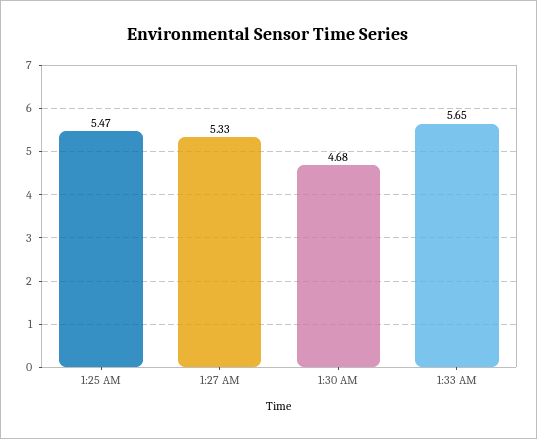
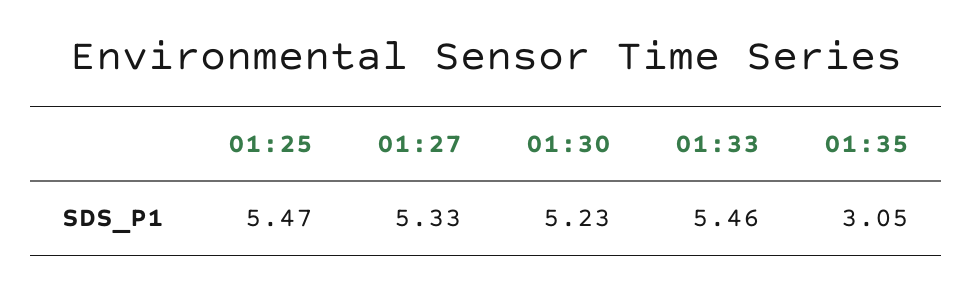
1:30 AM: 4.68 -> 5.23
1:33 AM: 5.65 -> 5.46
01:35: none -> 3.05

